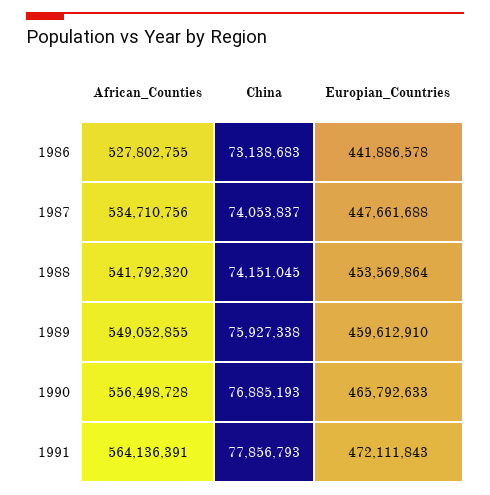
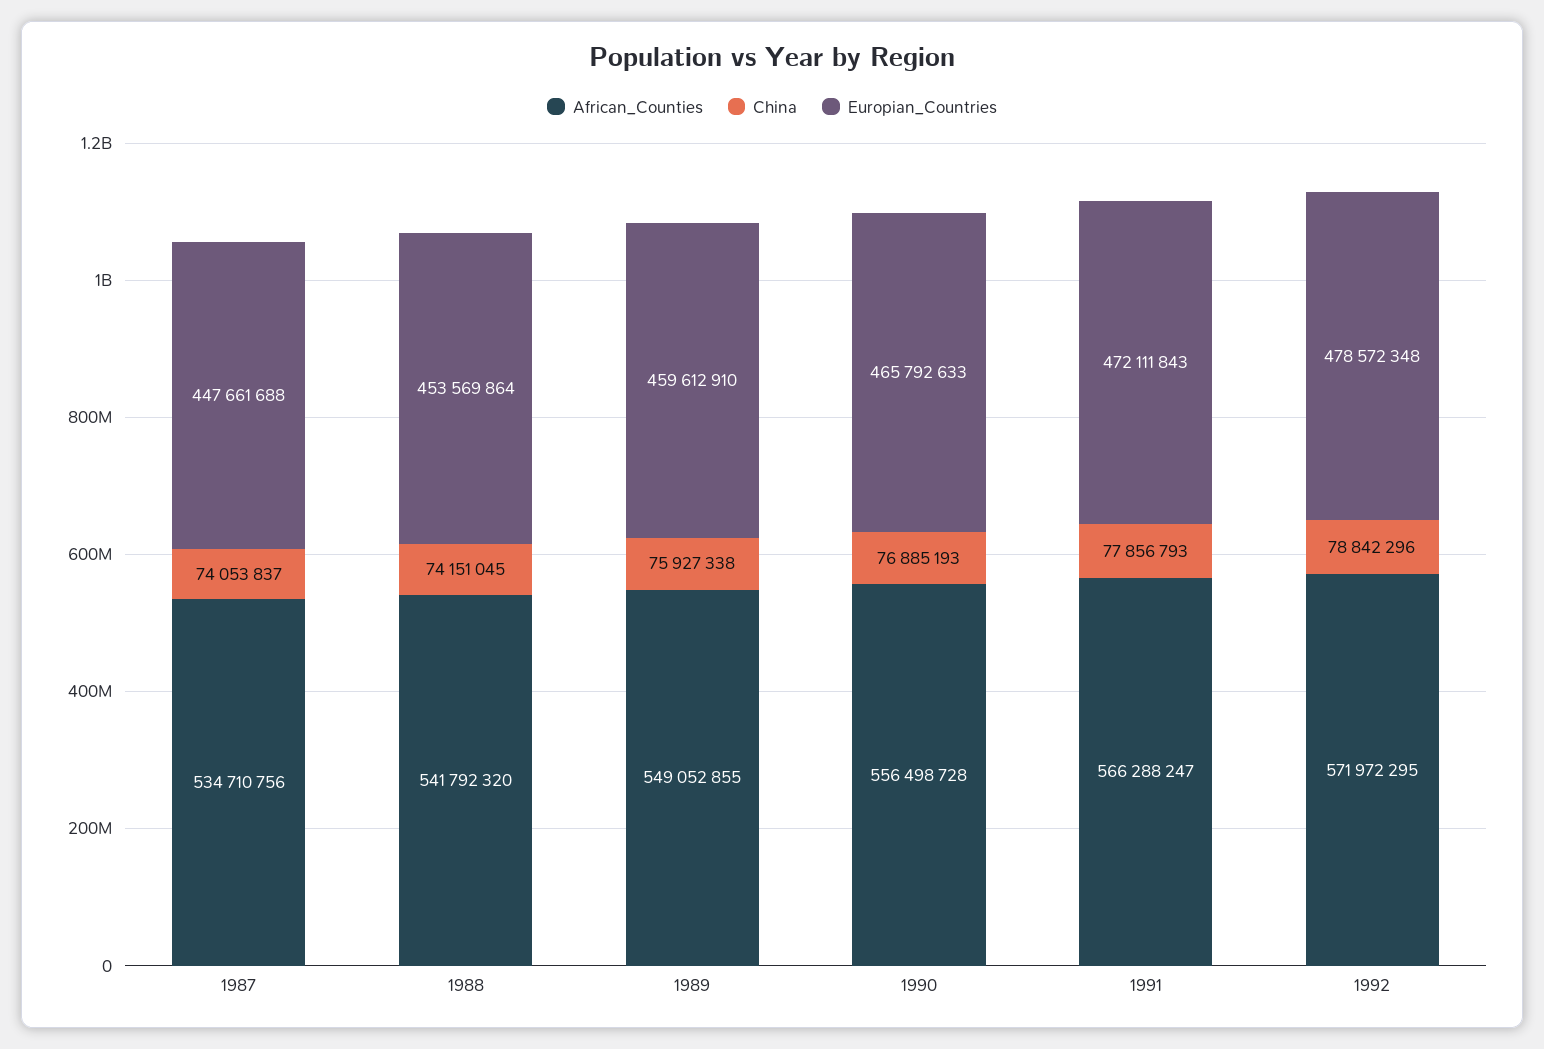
African_Counties, 1986: 527802755 -> none
China, 1986: 73138683 -> none
Europian_Countries, 1986: 441886578 -> none
African_Counties, 1991: 564136391 -> 566288247
African_Counties, 1992: none -> 571972295
China, 1992: none -> 78842296
Europian_Countries, 1992: none -> 478572348

